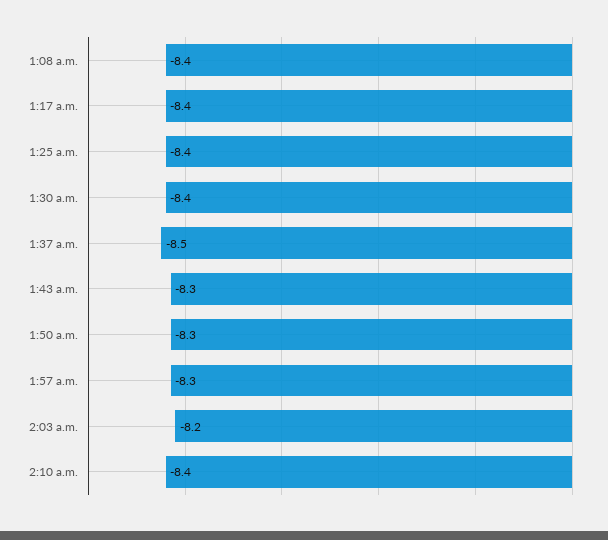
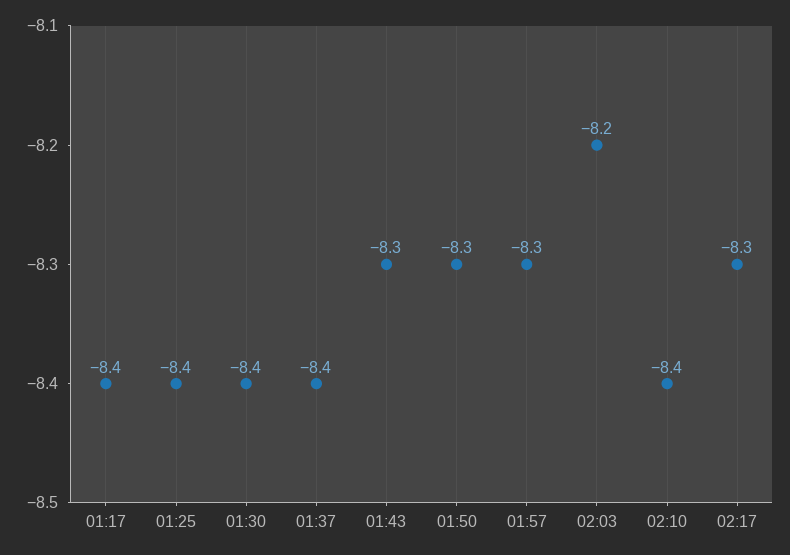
1:08 a.m.: -8.4 -> none
1:37 a.m.: -8.5 -> -8.4
02:17: none -> -8.3

